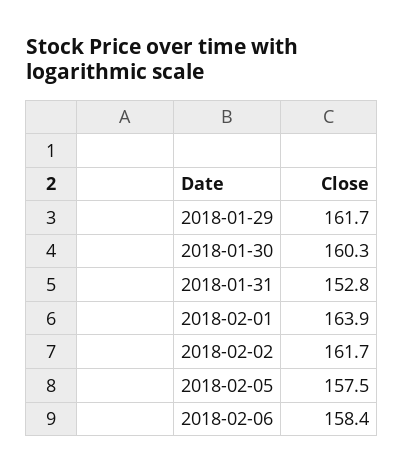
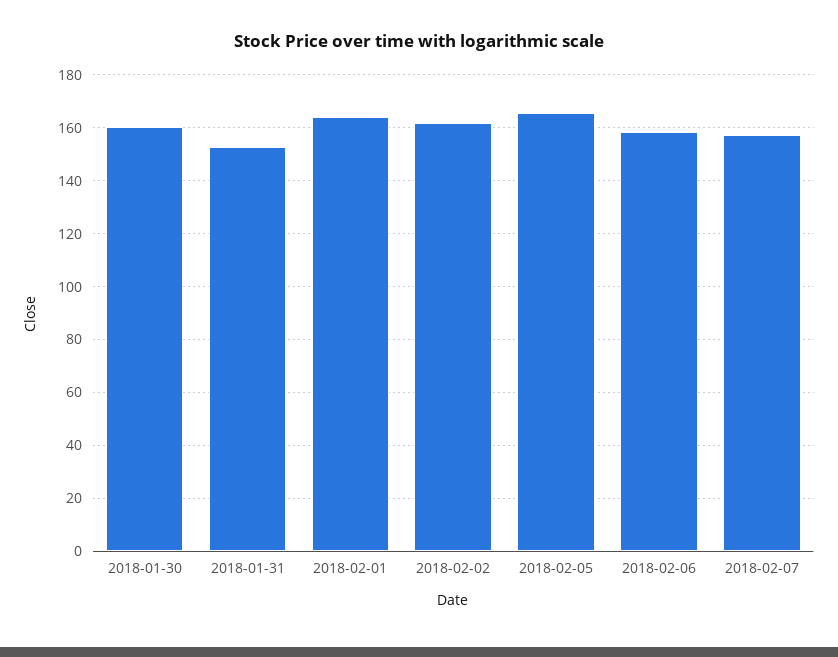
2018-01-29: 161.7 -> none
2018-02-05: 157.5 -> 165
2018-02-07: none -> 157.5

